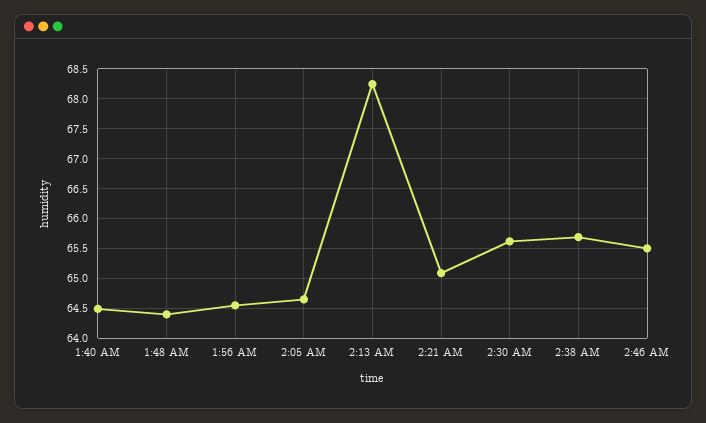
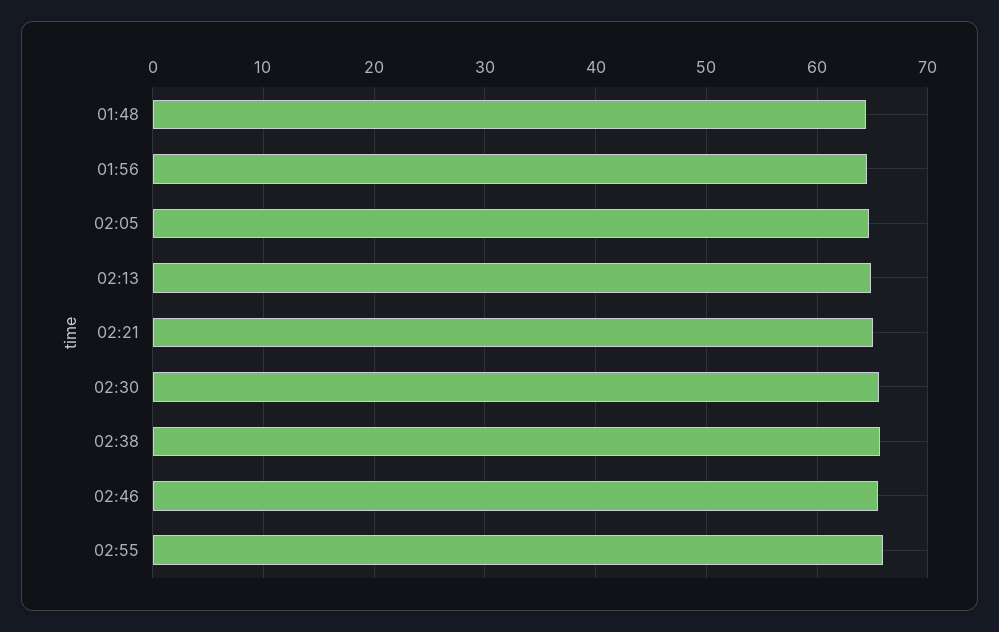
1:40 AM: 64.5 -> none
2:13 AM: 68.25 -> 65
02:55: none -> 66

